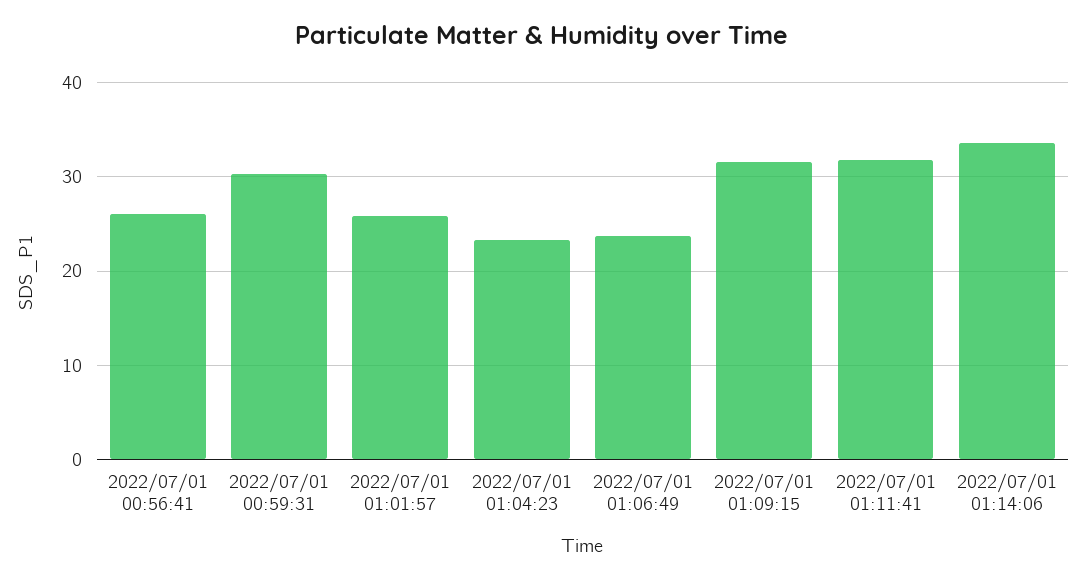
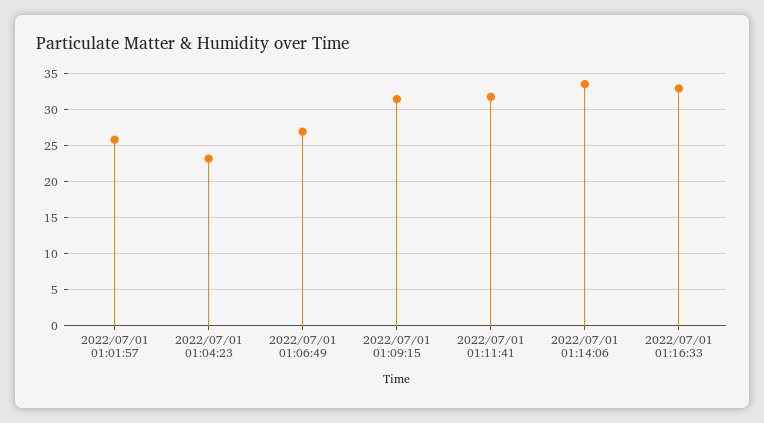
2022/07/01 00:56:41: 26 -> none
2022/07/01 00:59:31: 30 -> none
2022/07/01 01:06:49: 24 -> 27
2022/07/01 01:16:33: none -> 33

